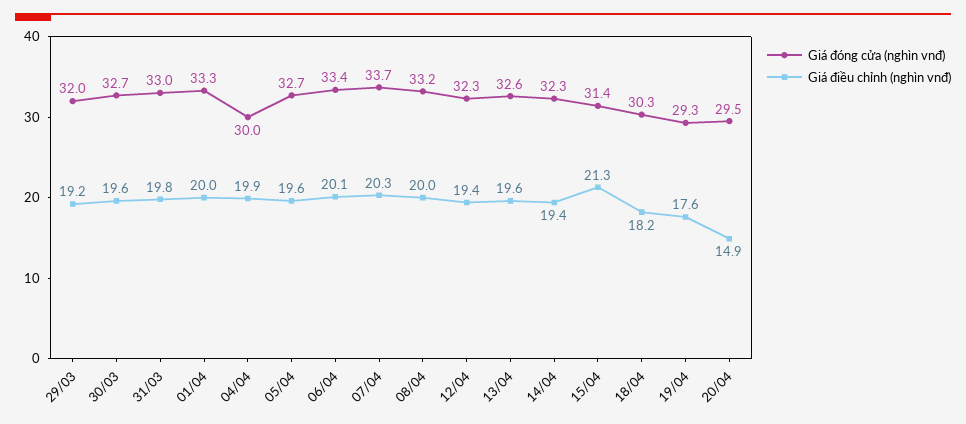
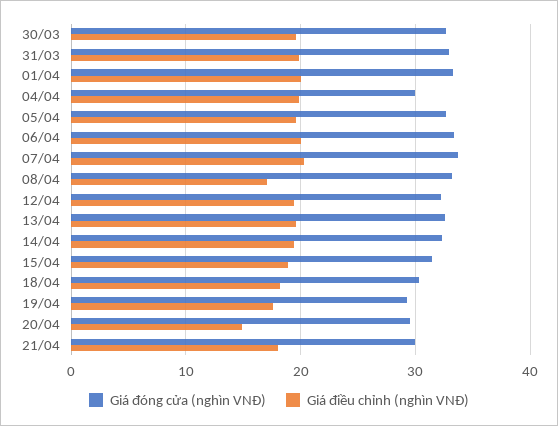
Giá đóng cửa (nghìn vnđ), 29/03: 32 -> none
Giá điều chỉnh (nghìn vnđ), 29/03: 19.2 -> none
Giá điều chỉnh (nghìn vnđ), 08/04: 20 -> 17
Giá điều chỉnh (nghìn vnđ), 15/04: 21.3 -> 19
Giá đóng cửa (nghìn vnđ), 21/04: none -> 30
Giá điều chỉnh (nghìn vnđ), 21/04: none -> 18

